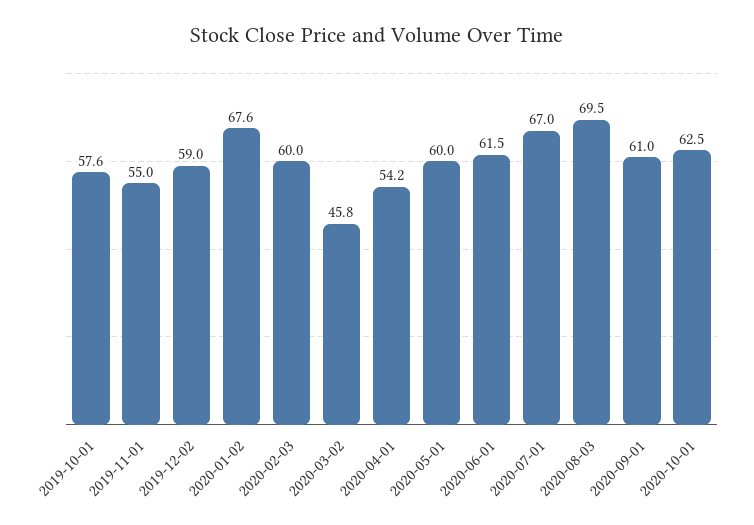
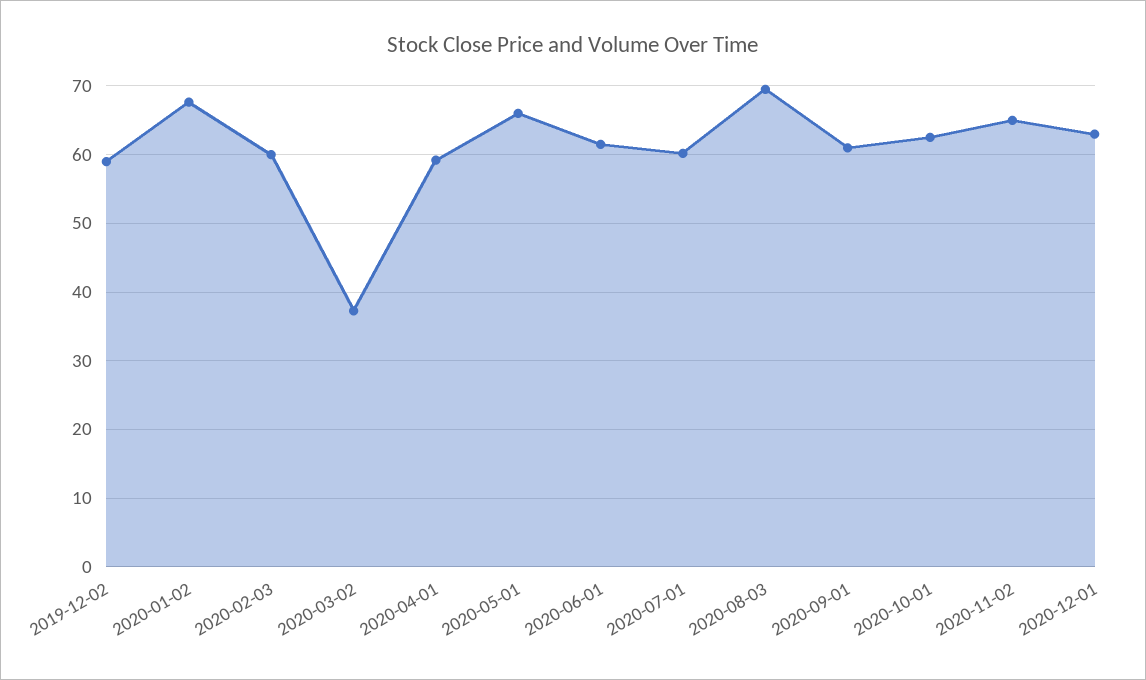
2019-10-01: 57.6 -> none
2019-11-01: 55 -> none
2020-03-02: 45.8 -> 37
2020-04-01: 54.2 -> 59
2020-05-01: 60 -> 66
2020-07-01: 67 -> 60
2020-11-02: none -> 65
2020-12-01: none -> 63

